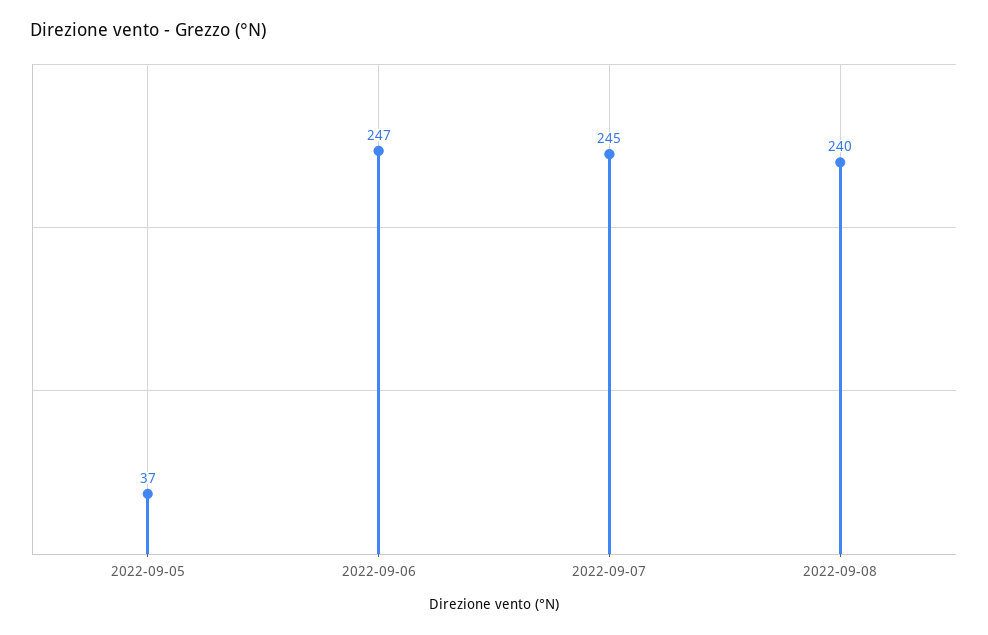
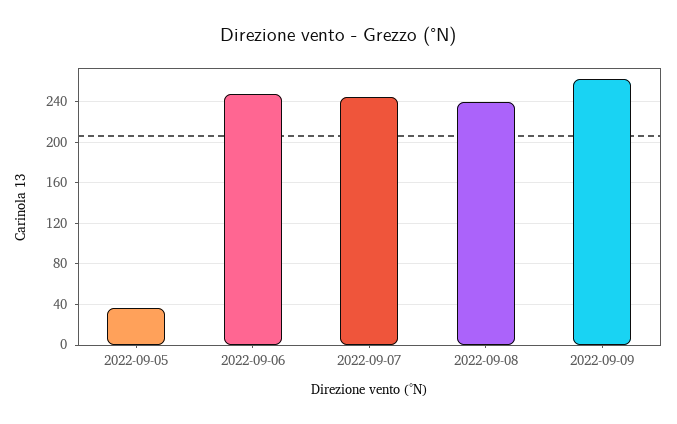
2022-09-09: none -> 260

